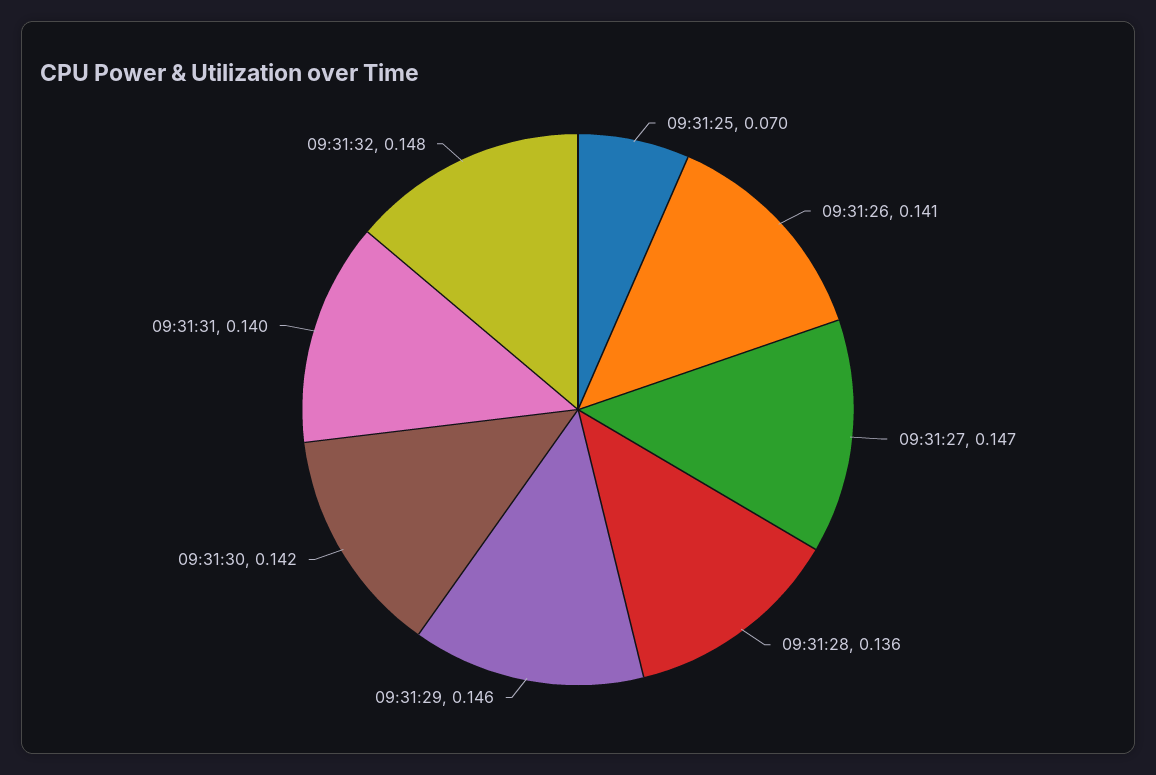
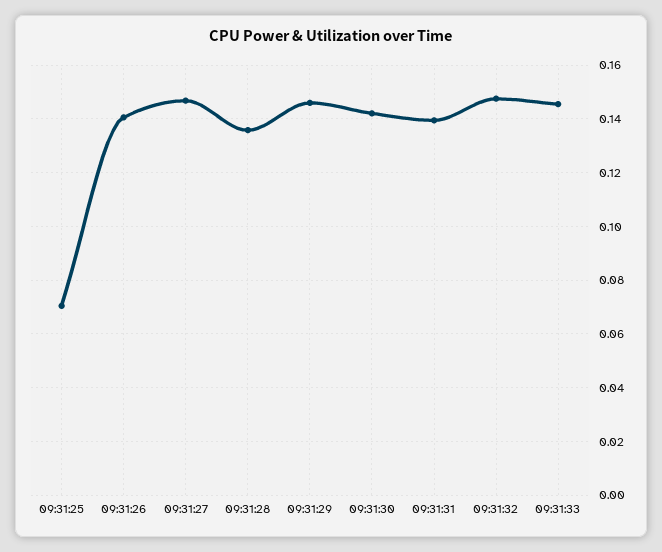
09:31:33: none -> 0.145

